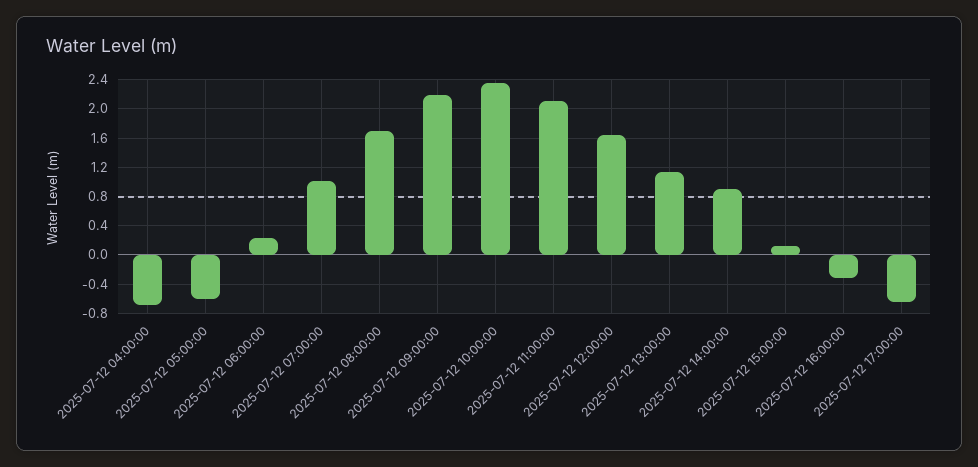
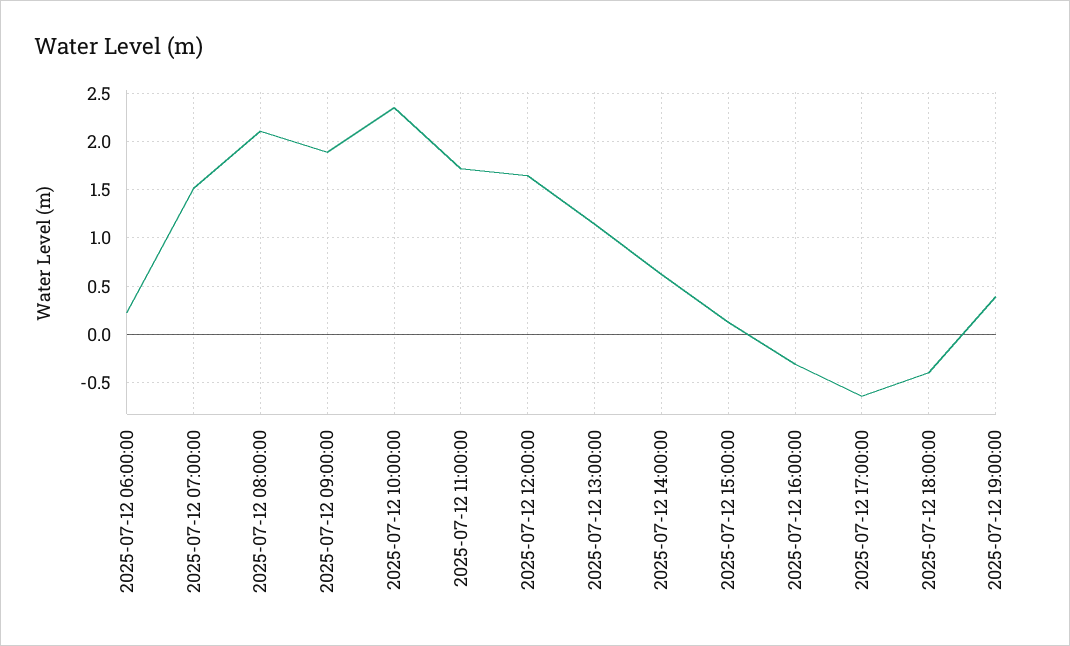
2025-07-12 04:00:00: -0.7 -> none
2025-07-12 05:00:00: -0.6 -> none
2025-07-12 07:00:00: 1 -> 1.5
2025-07-12 08:00:00: 1.7 -> 2.1
2025-07-12 09:00:00: 2.2 -> 1.9
2025-07-12 11:00:00: 2.1 -> 1.7
2025-07-12 14:00:00: 0.9 -> 0.6
2025-07-12 18:00:00: none -> -0.4
2025-07-12 19:00:00: none -> 0.4

